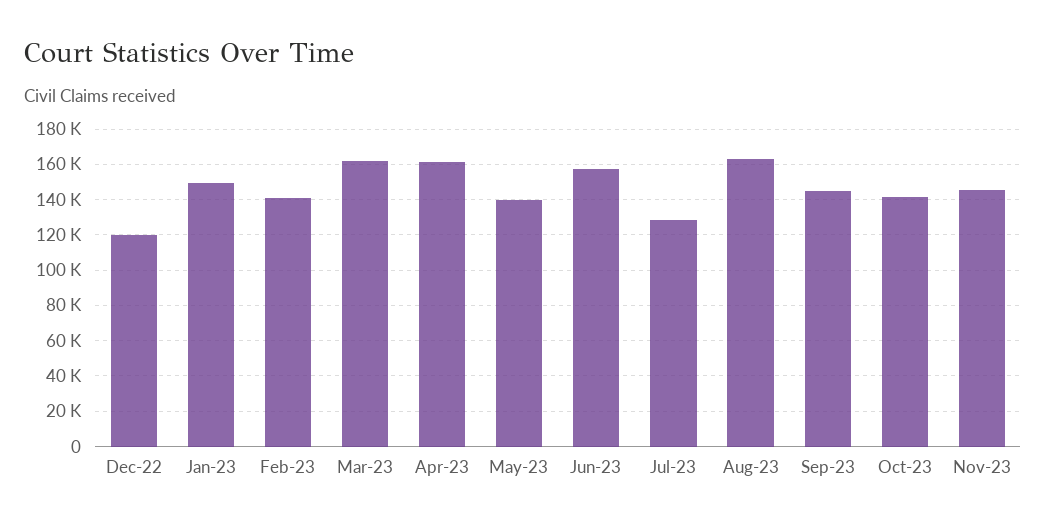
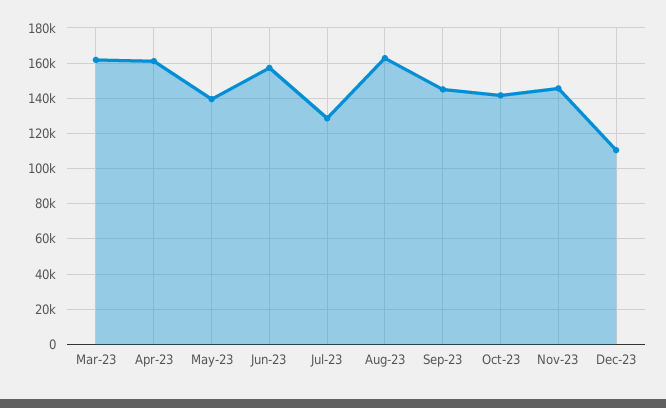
Dec-22: 120000 -> none
Jan-23: 150000 -> none
Feb-23: 140000 -> none
Dec-23: none -> 110000

